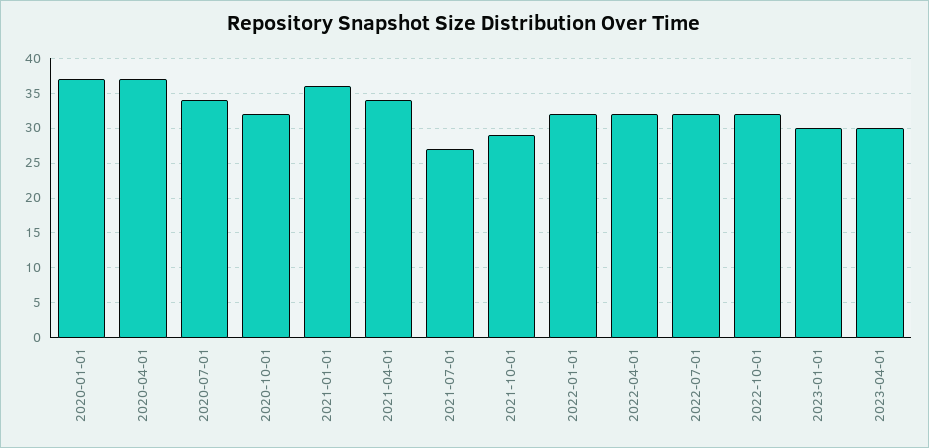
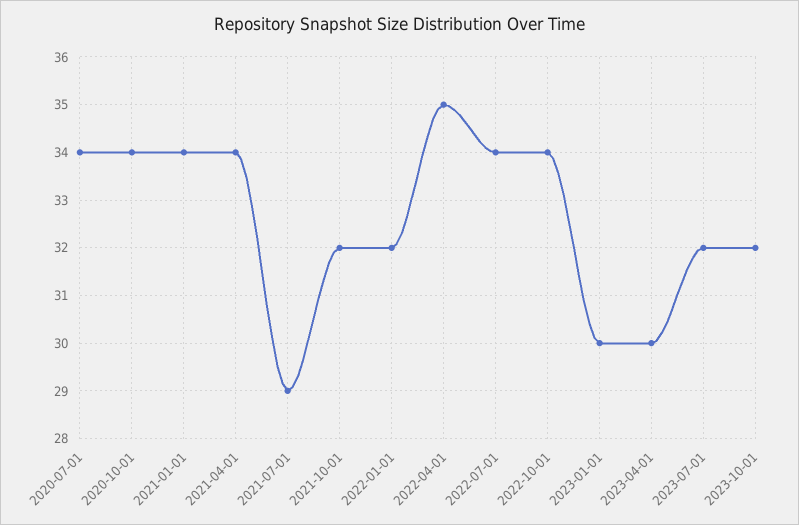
2020-01-01: 37 -> none
2020-04-01: 37 -> none
2020-10-01: 32 -> 34
2021-01-01: 36 -> 34
2021-07-01: 27 -> 29
2021-10-01: 29 -> 32
2022-04-01: 32 -> 35
2022-07-01: 32 -> 34
2022-10-01: 32 -> 34
2023-07-01: none -> 32
2023-10-01: none -> 32

